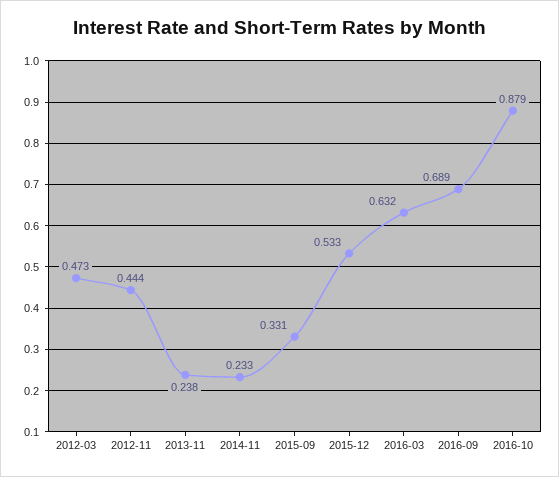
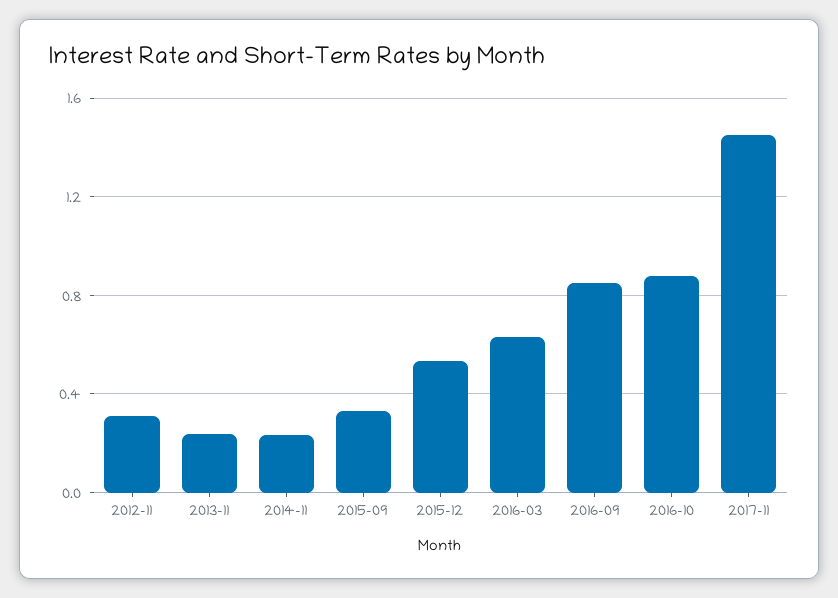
2012-03: 0.473 -> none
2012-11: 0.444 -> 0.3
2016-09: 0.689 -> 0.85
2017-11: none -> 1.45

